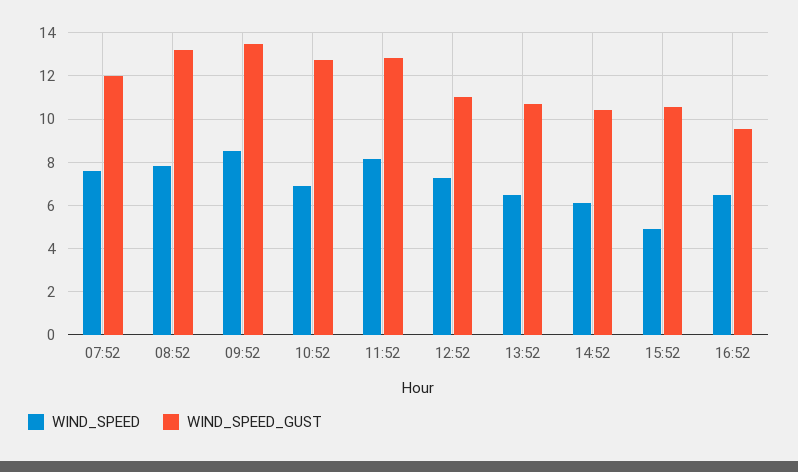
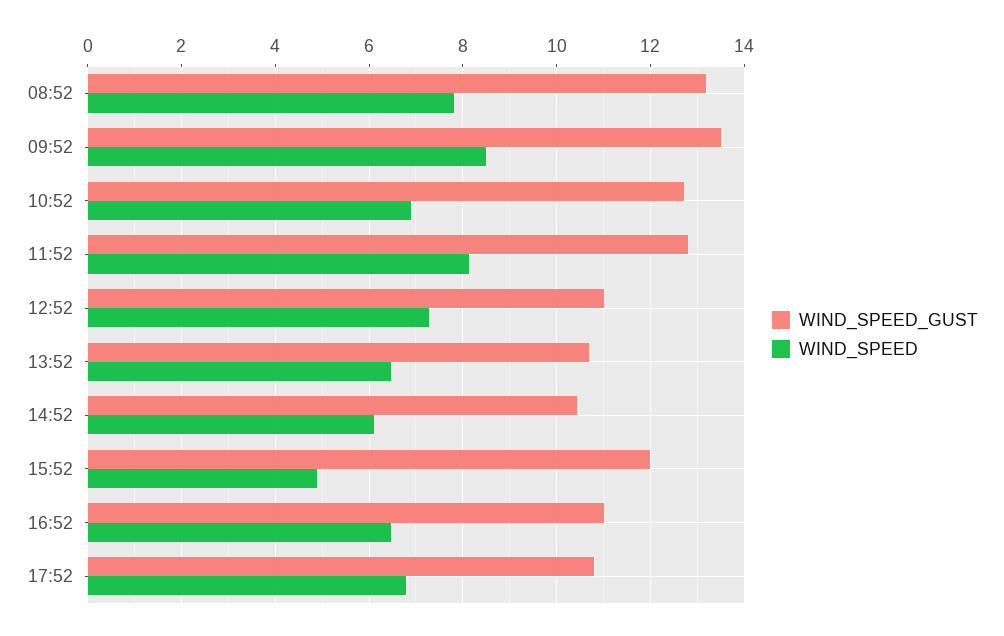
WIND_SPEED, 07:52: 7.5 -> none
WIND_SPEED_GUST, 07:52: 12 -> none
WIND_SPEED_GUST, 15:52: 10.5 -> 12
WIND_SPEED_GUST, 16:52: 9.5 -> 11
WIND_SPEED_GUST, 17:52: none -> 10.8
WIND_SPEED, 17:52: none -> 6.8

